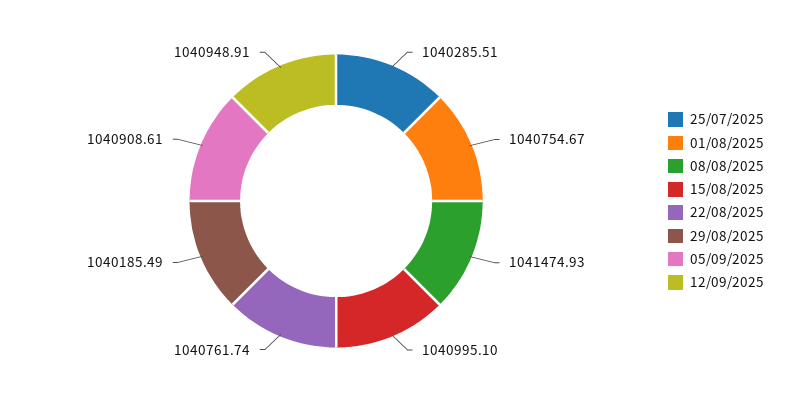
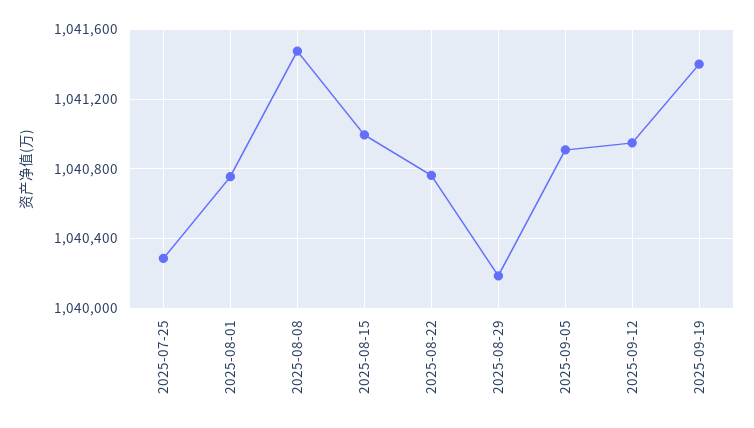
2025-09-19: none -> 1041400

